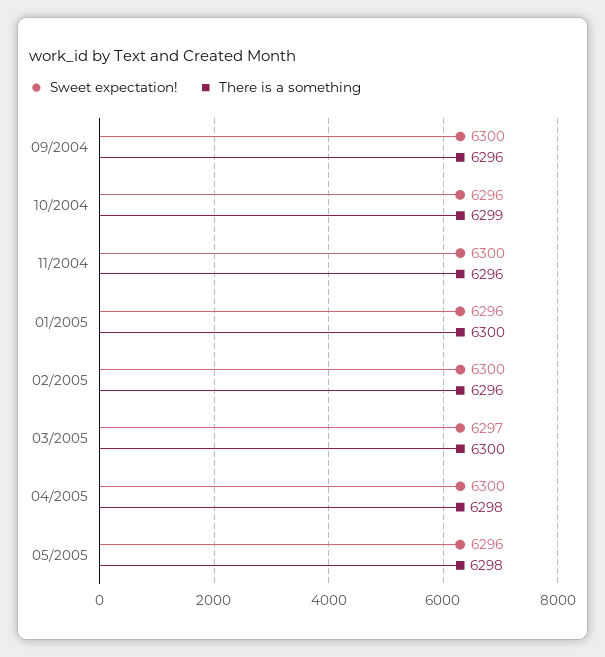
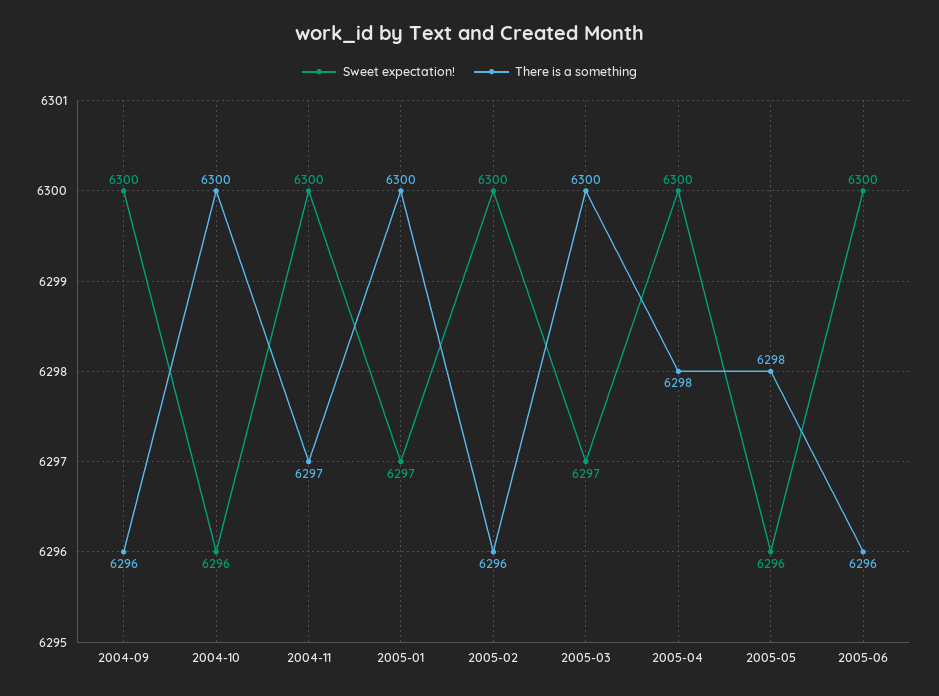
There is a something, 10/2004: 6299 -> 6300
There is a something, 11/2004: 6296 -> 6297
Sweet expectation!, 01/2005: 6296 -> 6297
Sweet expectation!, 2005-06: none -> 6300
There is a something, 2005-06: none -> 6296

